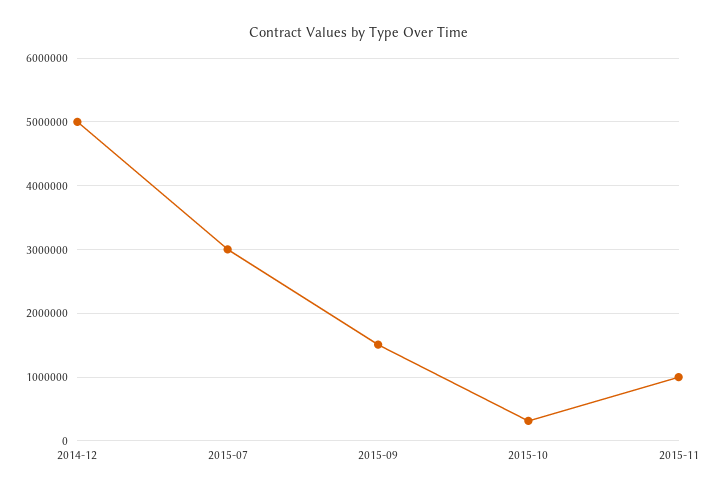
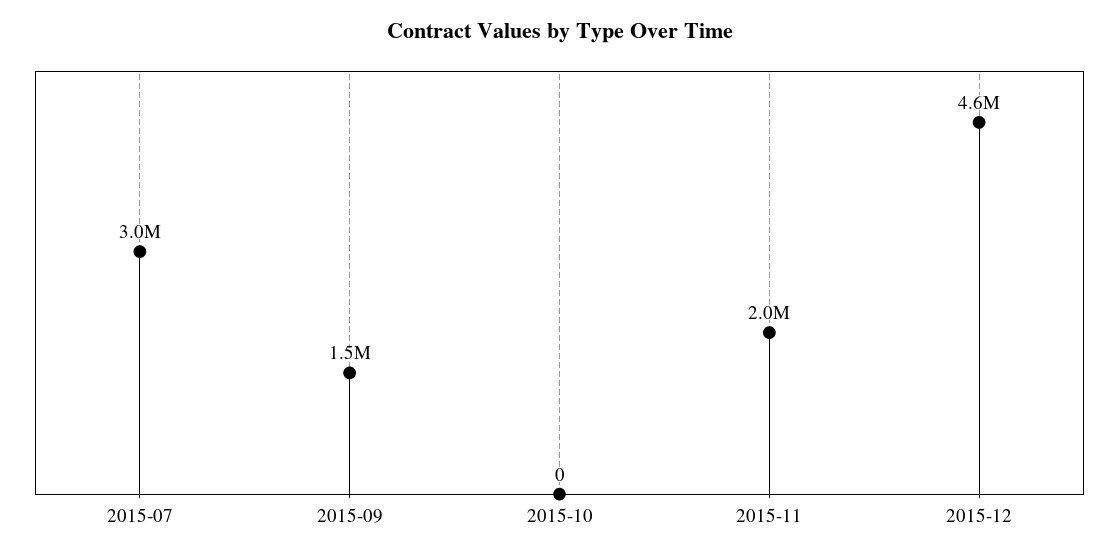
2014-12: 5000000 -> none
2015-10: 300000 -> 0
2015-11: 1000000 -> 2000000
2015-12: none -> 4600000

